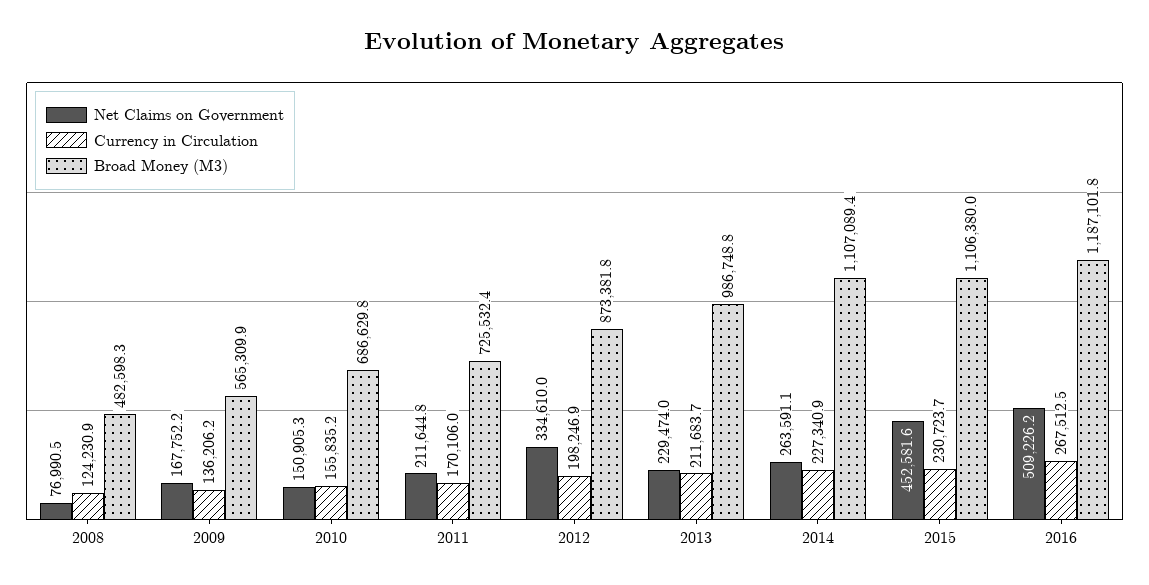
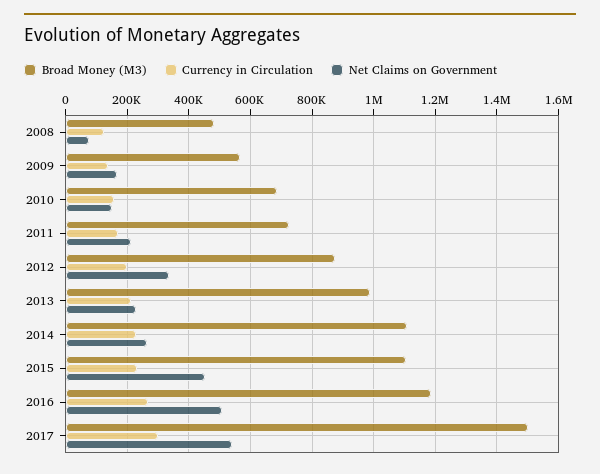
Broad Money (M3), 2017: none -> 1500000
Currency in Circulation, 2017: none -> 300000
Net Claims on Government, 2017: none -> 540000

